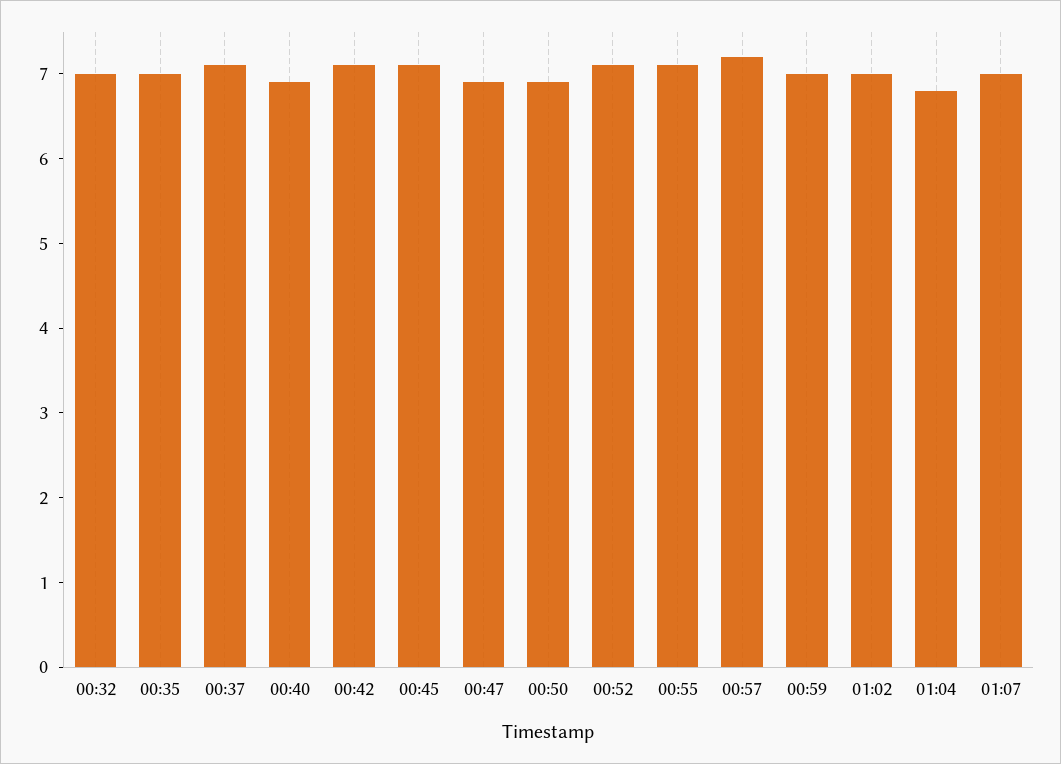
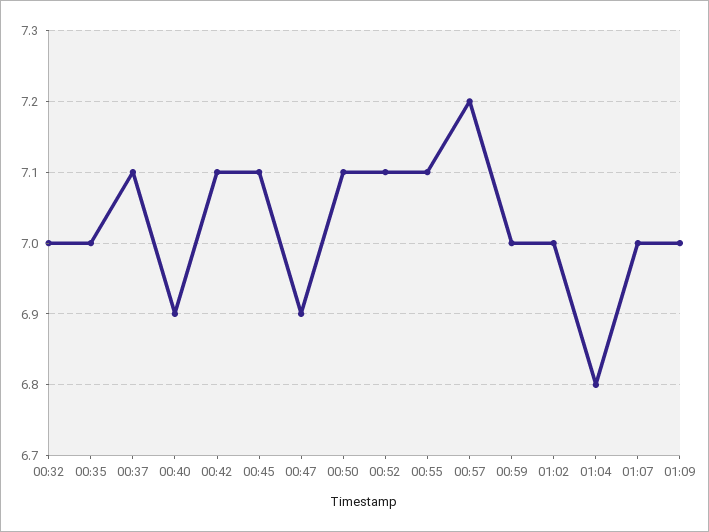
00:50: 6.9 -> 7.1
01:09: none -> 7

